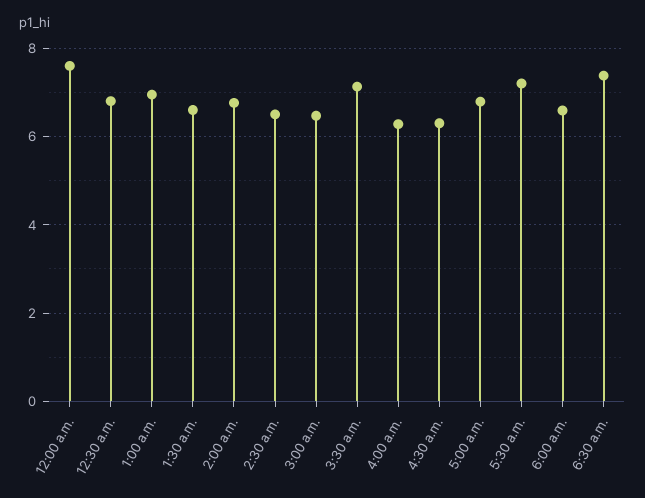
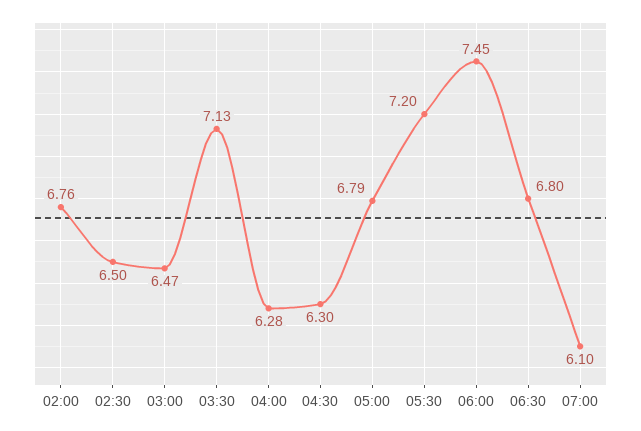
12:00 a.m.: 7.6 -> none
12:30 a.m.: 6.8 -> none
1:00 a.m.: 7 -> none
1:30 a.m.: 6.6 -> none
6:00 a.m.: 6.6 -> 7.45
6:30 a.m.: 7.4 -> 6.8
07:00: none -> 6.1

